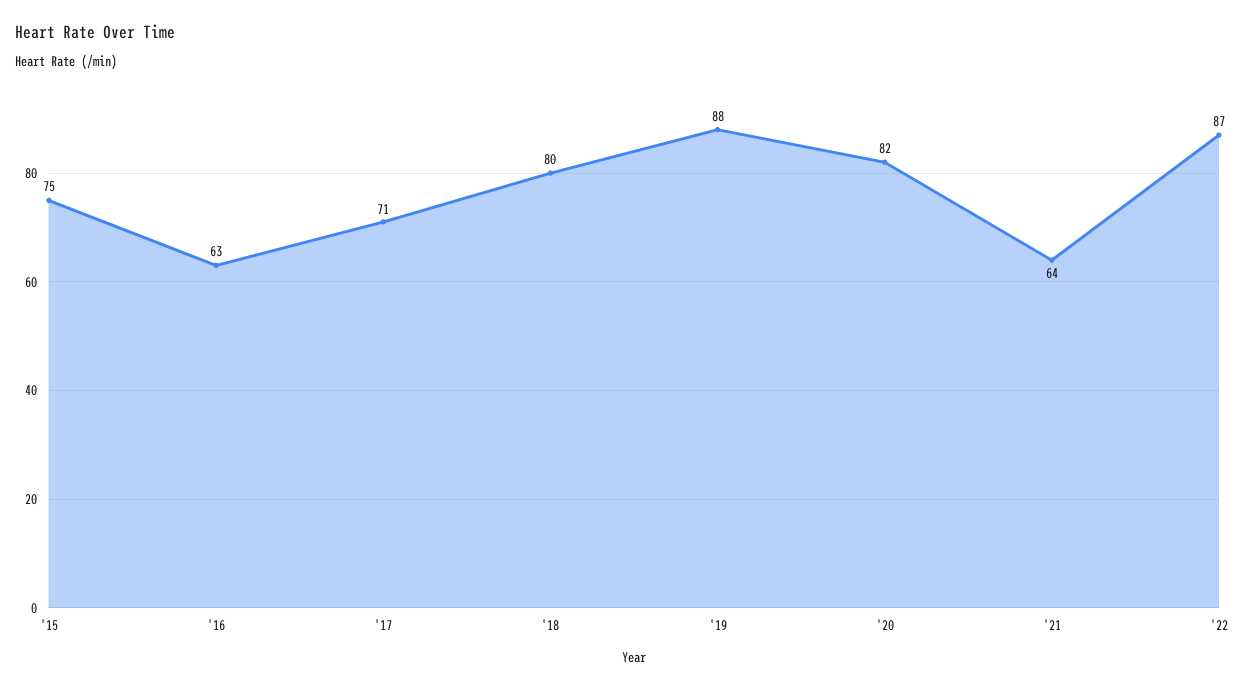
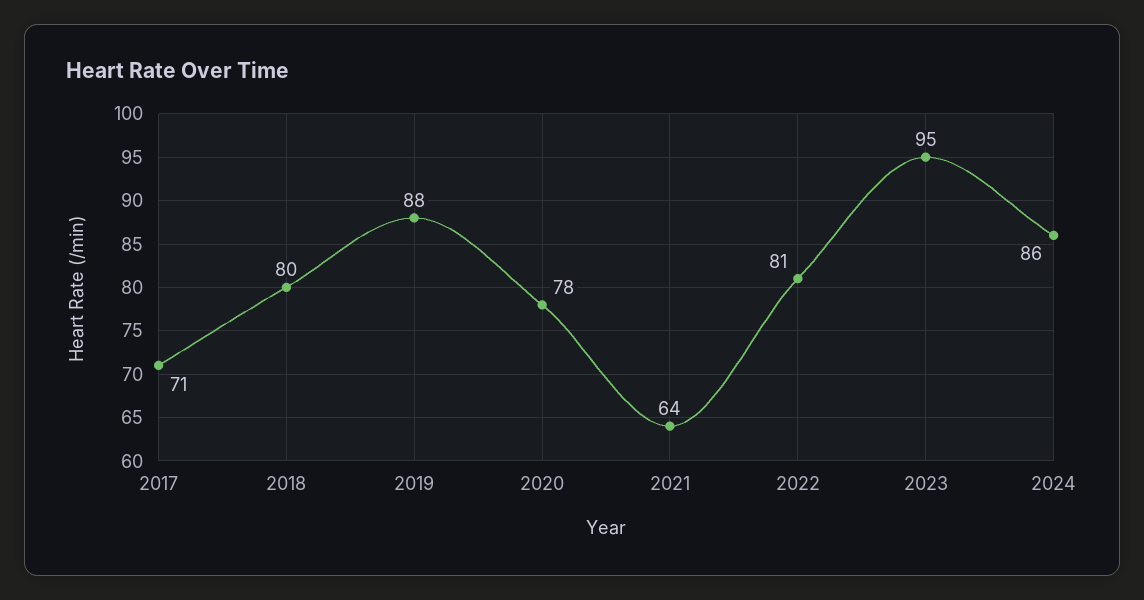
'15: 75 -> none
'16: 63 -> none
'20: 82 -> 78
'22: 87 -> 81
2023: none -> 95
2024: none -> 86

